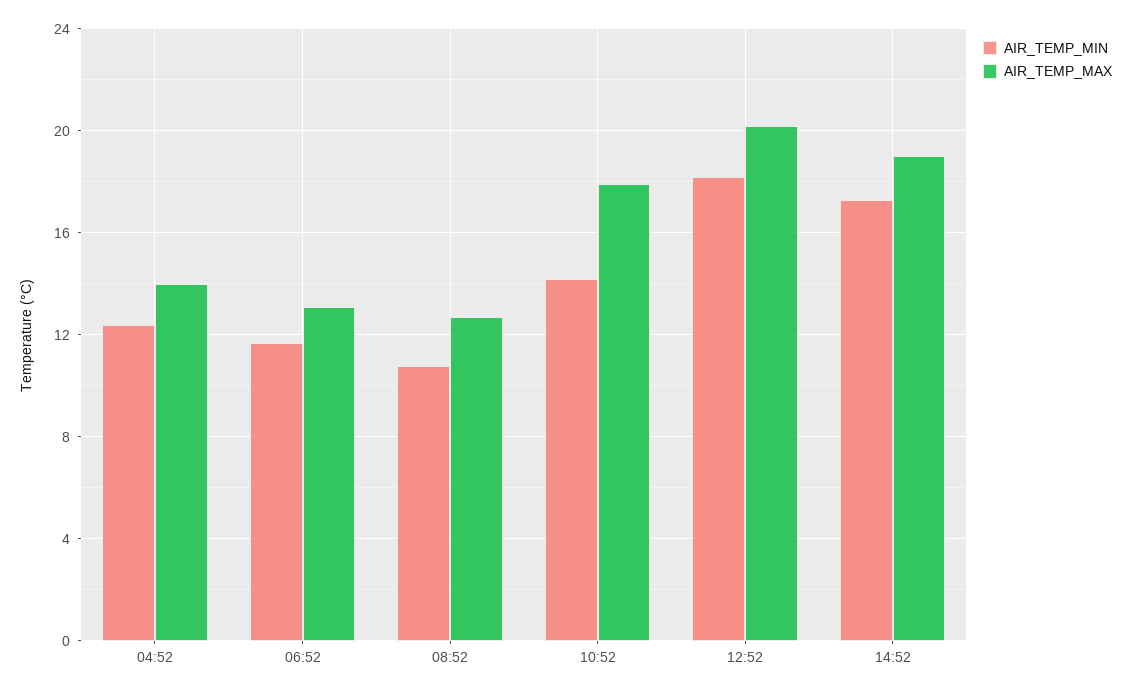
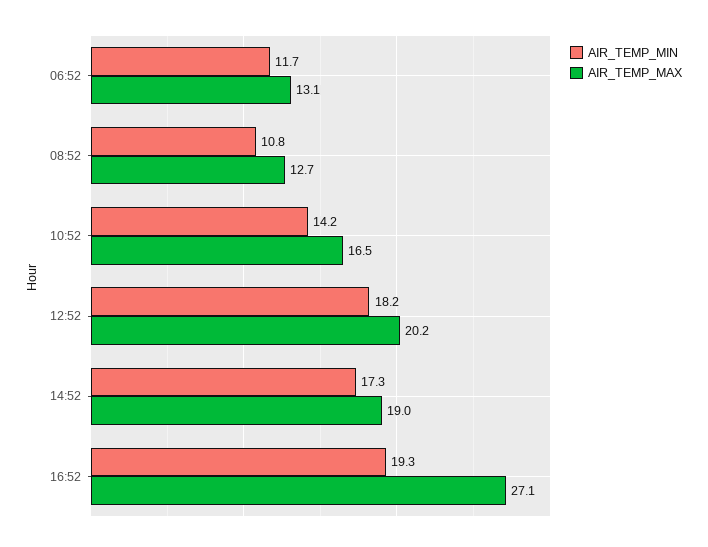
AIR_TEMP_MIN, 04:52: 12.5 -> none
AIR_TEMP_MAX, 04:52: 14 -> none
AIR_TEMP_MAX, 10:52: 18 -> 16.5
AIR_TEMP_MIN, 16:52: none -> 19.3
AIR_TEMP_MAX, 16:52: none -> 27.1

